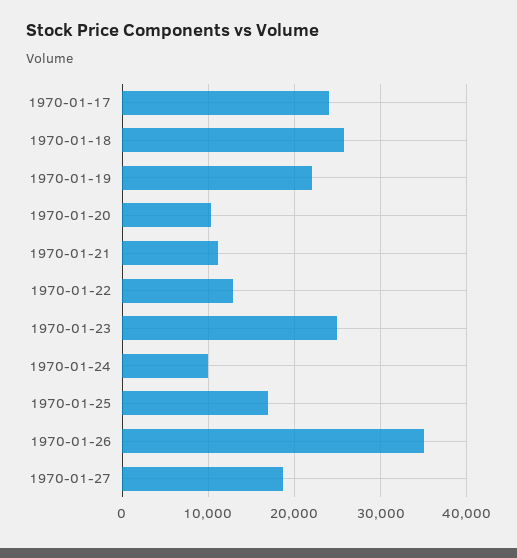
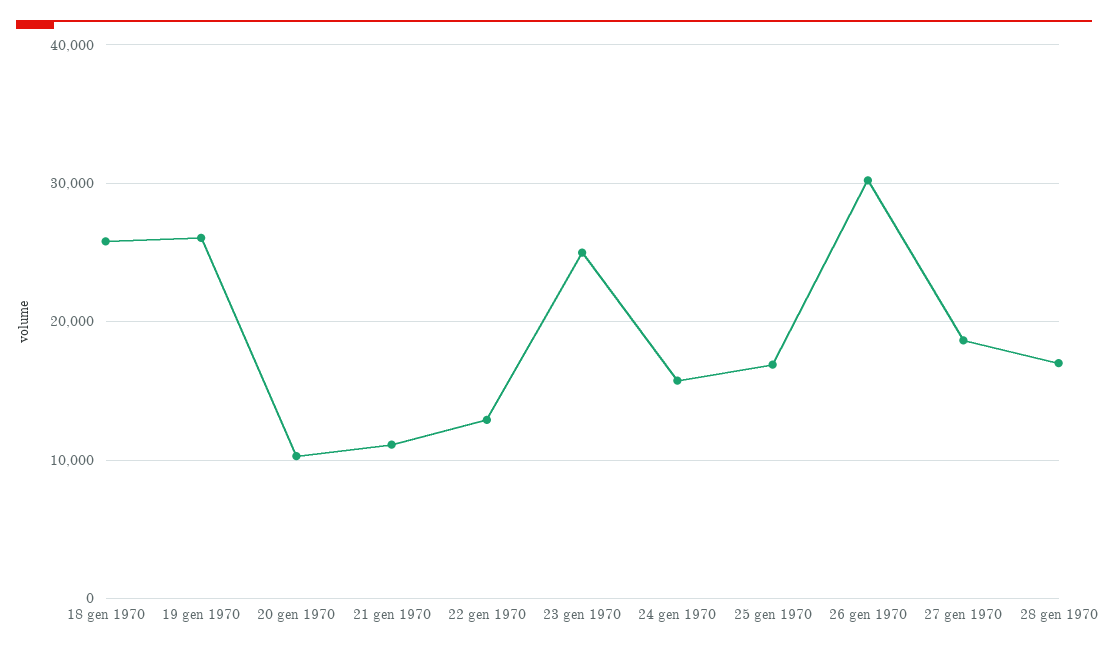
1970-01-17: 24000 -> none
1970-01-19: 22000 -> 26000
1970-01-24: 10000 -> 16000
1970-01-26: 35000 -> 30000
28 gen 1970: none -> 17000

